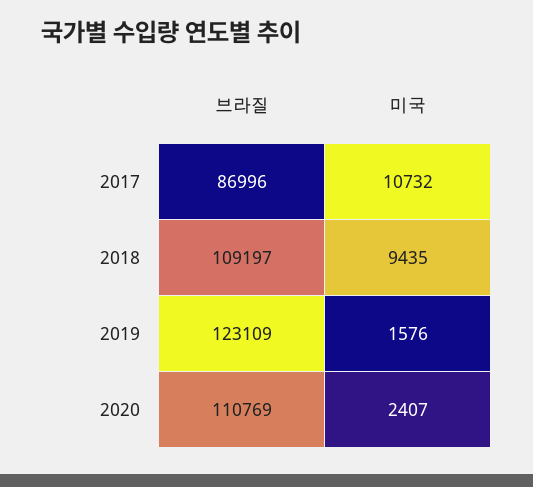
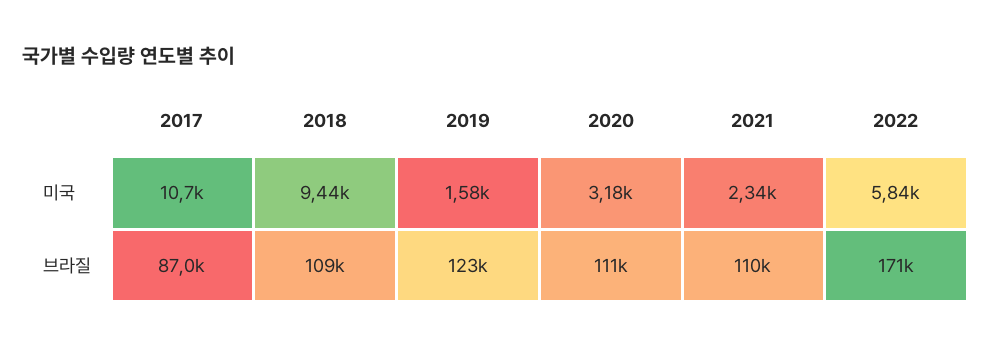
미국, 2020: 2407 -> 3180
미국, 2021: none -> 2340
미국, 2022: none -> 5840
브라질, 2021: none -> 110000
브라질, 2022: none -> 171000

